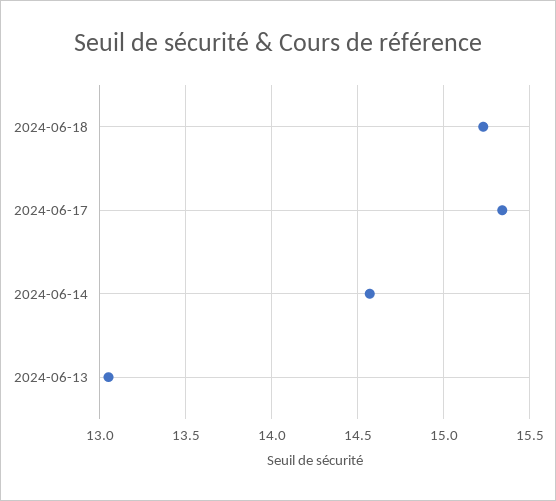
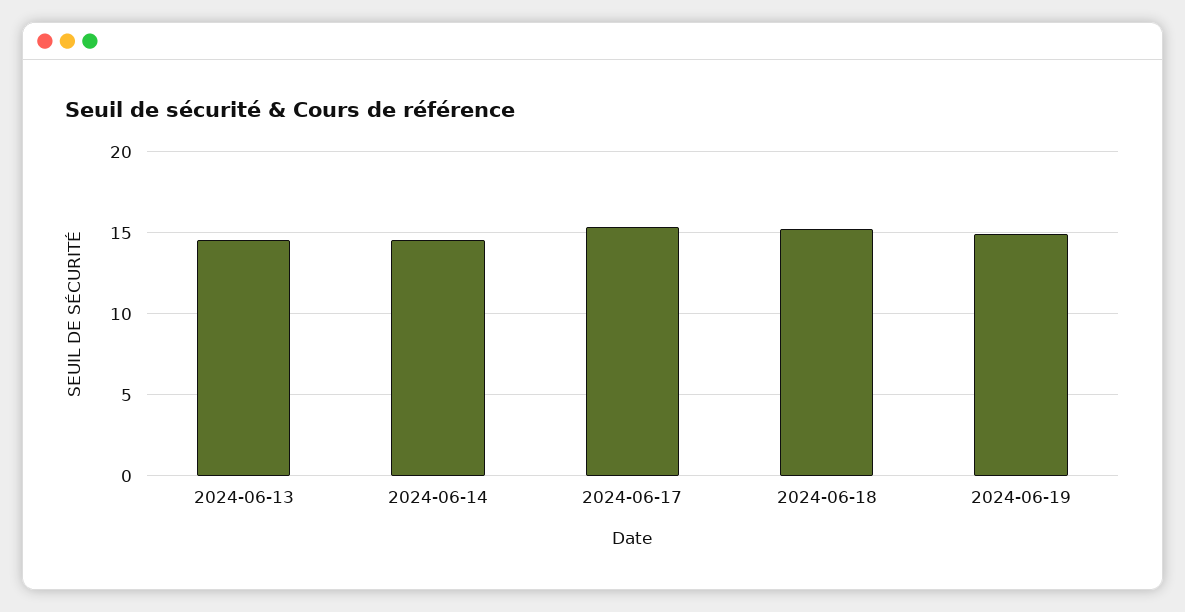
2024-06-13: 13.05 -> 14.5
2024-06-19: none -> 15

